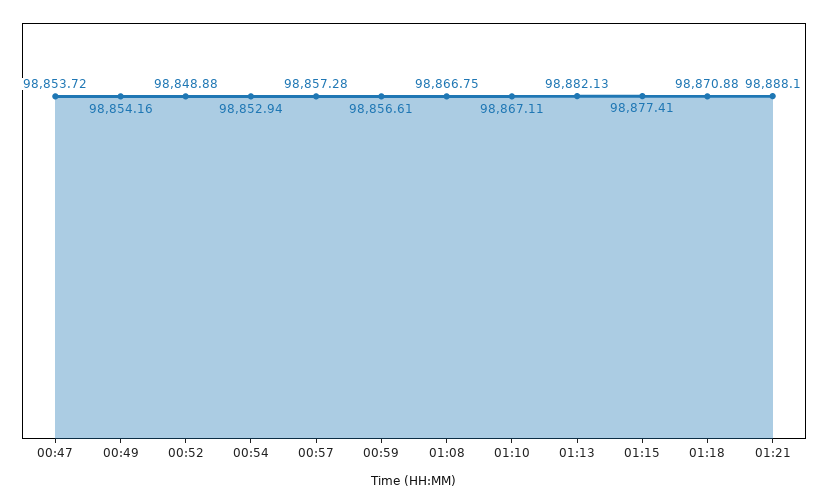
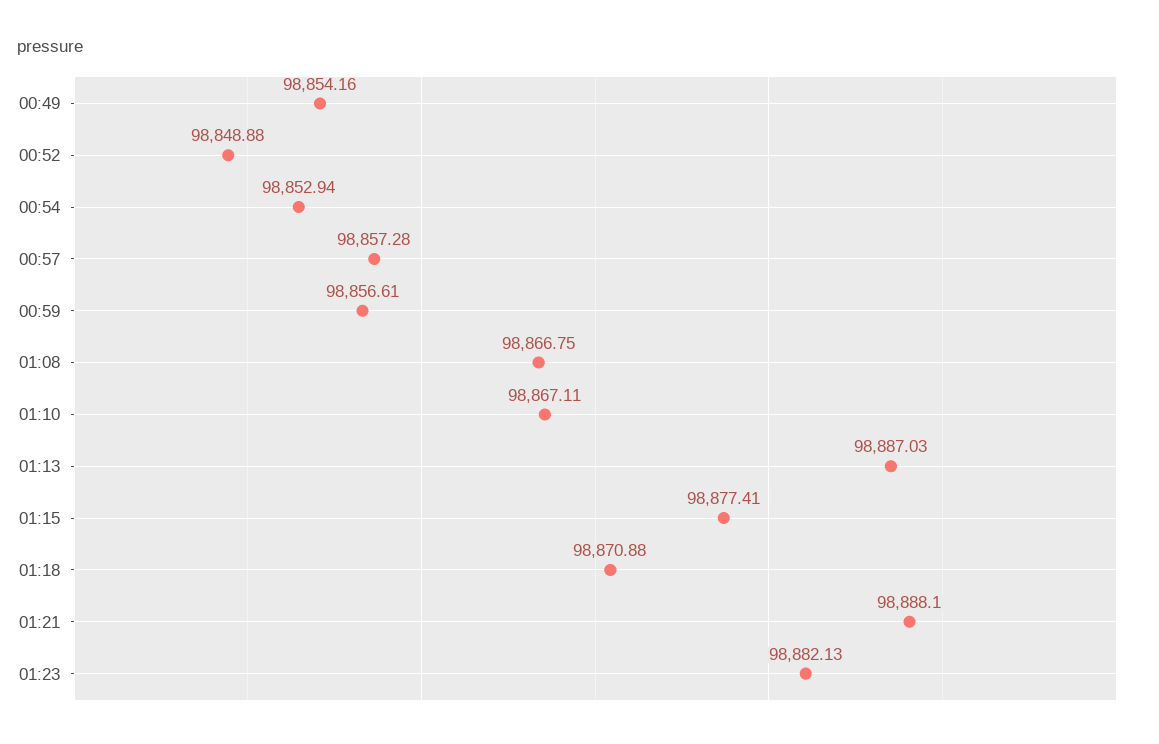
00:47: 98853.72 -> none
01:13: 98882.13 -> 98887.03
01:23: none -> 98882.13

